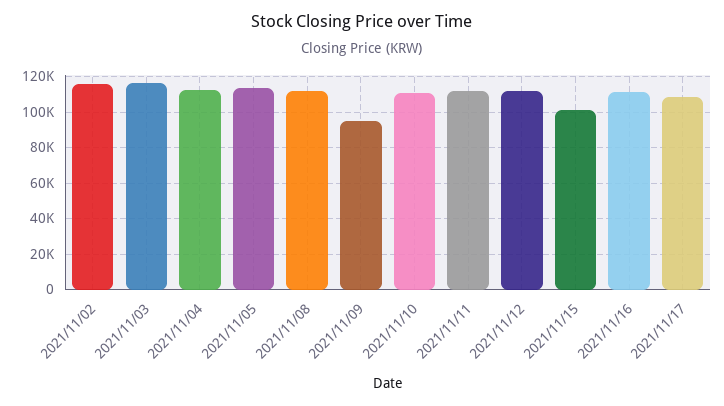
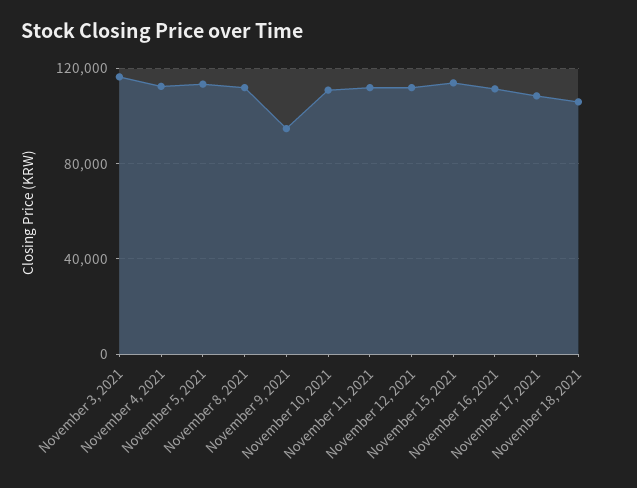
2021/11/02: 115000 -> none
2021/11/15: 100000 -> 115000
November 18, 2021: none -> 105000

